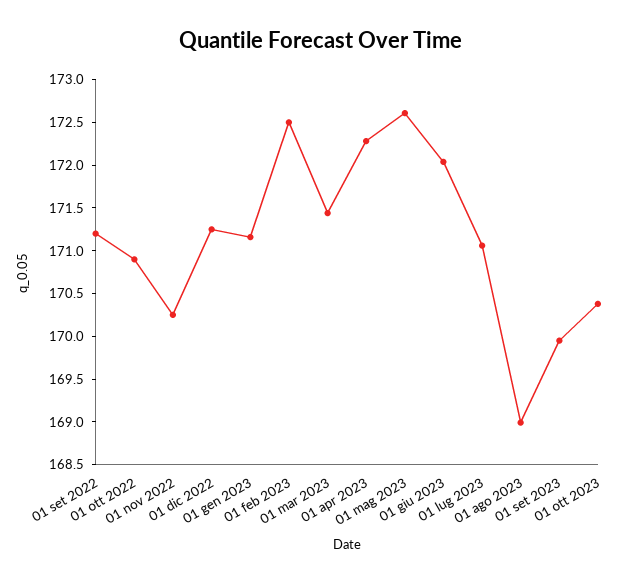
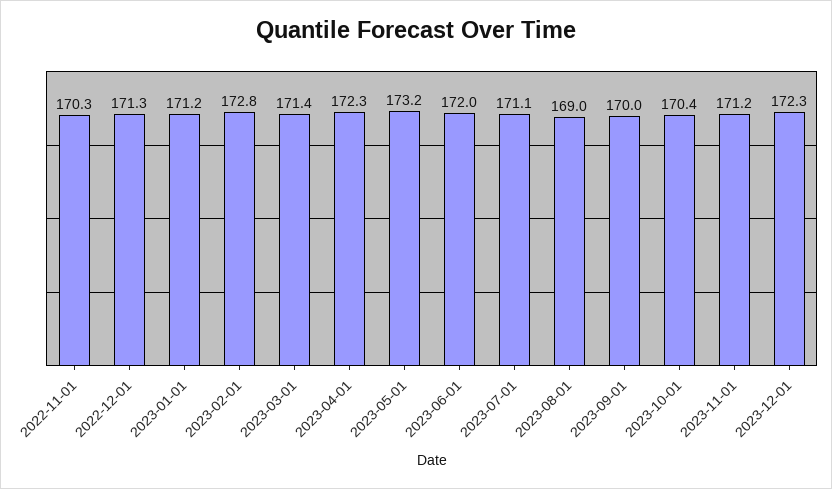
01 set 2022: 171.2 -> none
01 ott 2022: 170.9 -> none
01 feb 2023: 172.5 -> 172.8
01 mag 2023: 172.6 -> 173.2
2023-11-01: none -> 171.2
2023-12-01: none -> 172.3

